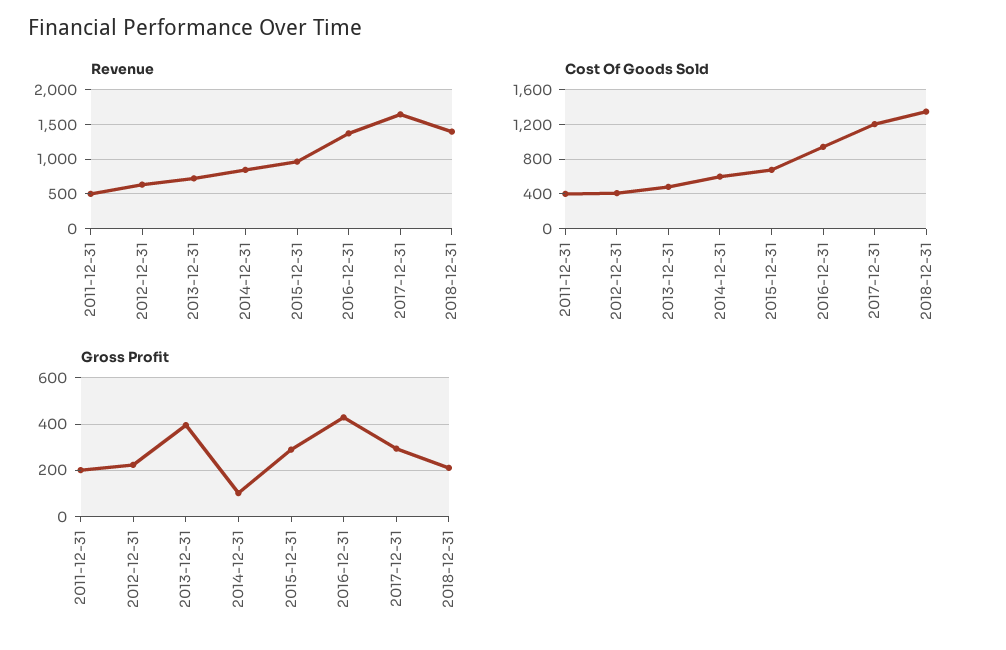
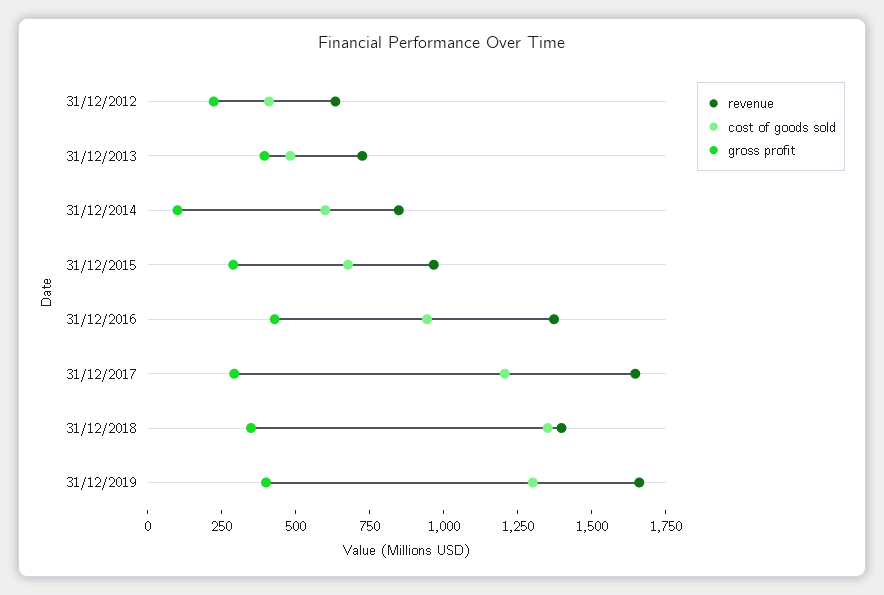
Revenue, 2011-12-31: 500 -> none
Cost Of Goods Sold, 2011-12-31: 400 -> none
Gross Profit, 2011-12-31: 200 -> none
Gross Profit, 2018-12-31: 200 -> 350
Revenue, 31/12/2019: none -> 1650
Cost Of Goods Sold, 31/12/2019: none -> 1300
Gross Profit, 31/12/2019: none -> 400

